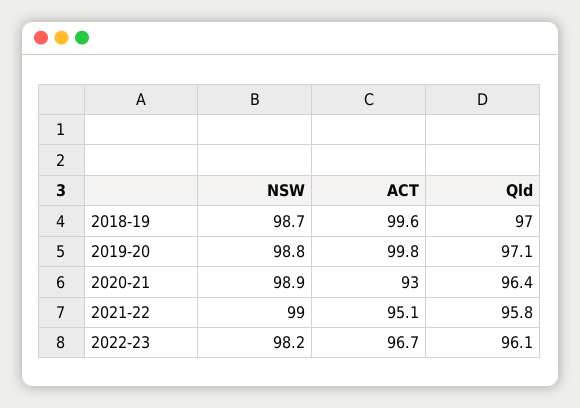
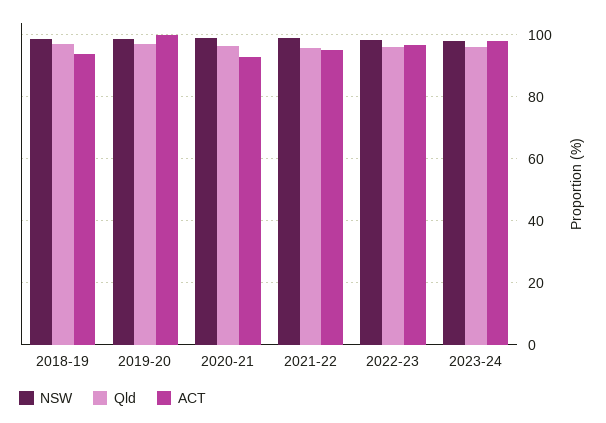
ACT, 2018-19: 99.6 -> 94
NSW, 2023-24: none -> 98
Qld, 2023-24: none -> 96
ACT, 2023-24: none -> 98

